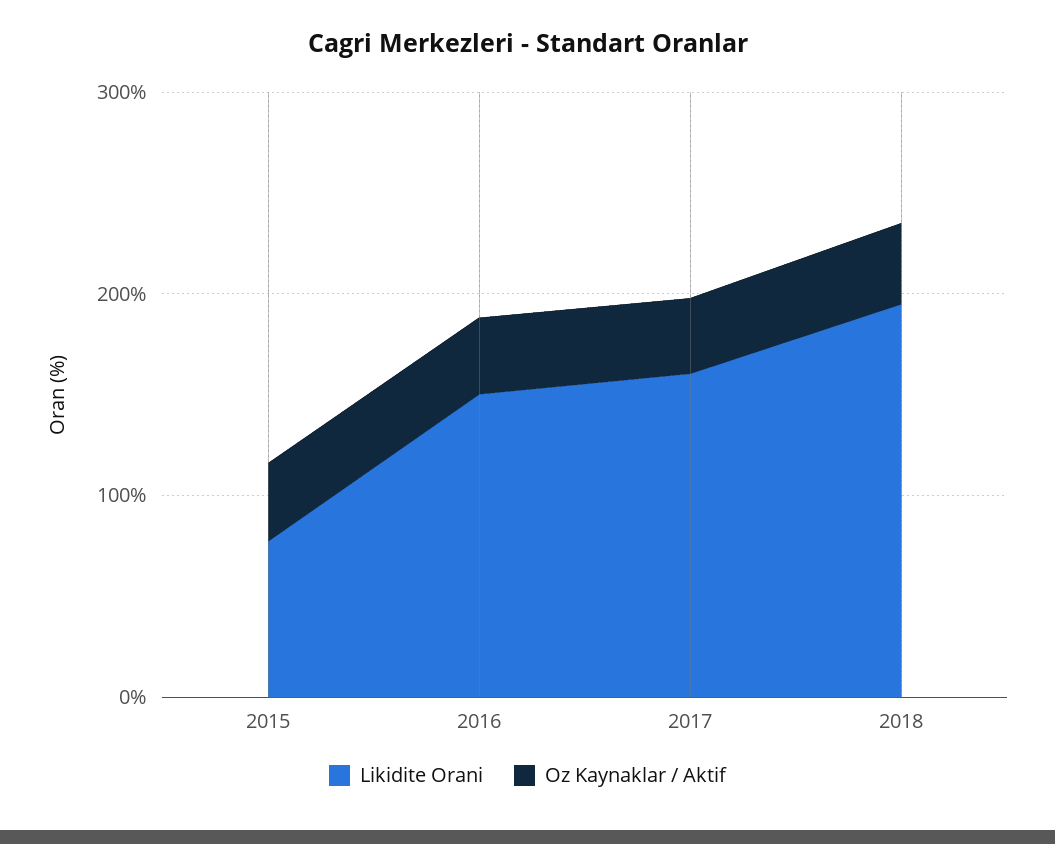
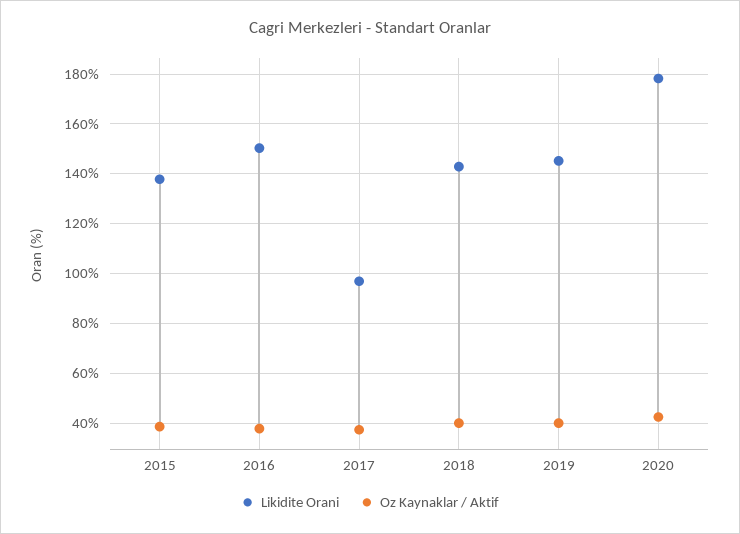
Likidite Orani, 2015: 80 -> 137.5
Likidite Orani, 2017: 160 -> 97.5
Likidite Orani, 2018: 200 -> 142.5
Likidite Orani, 2019: none -> 145
Oz Kaynaklar / Aktif, 2019: none -> 40
Likidite Orani, 2020: none -> 177.5
Oz Kaynaklar / Aktif, 2020: none -> 42.5

